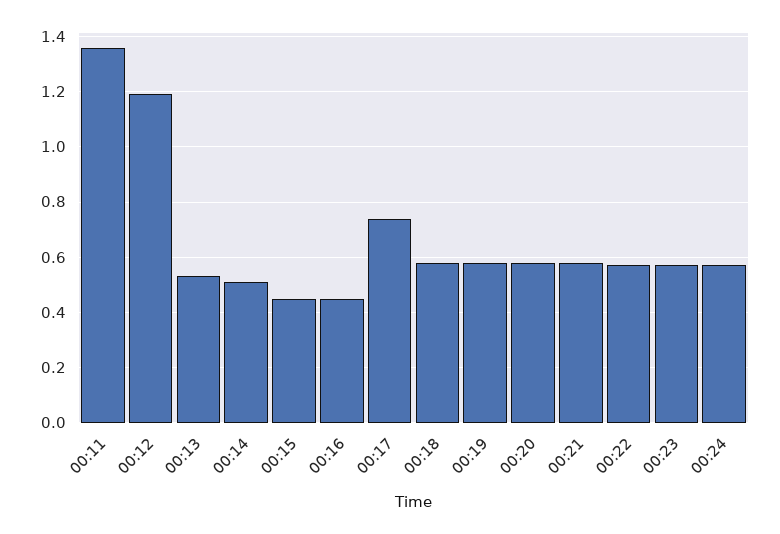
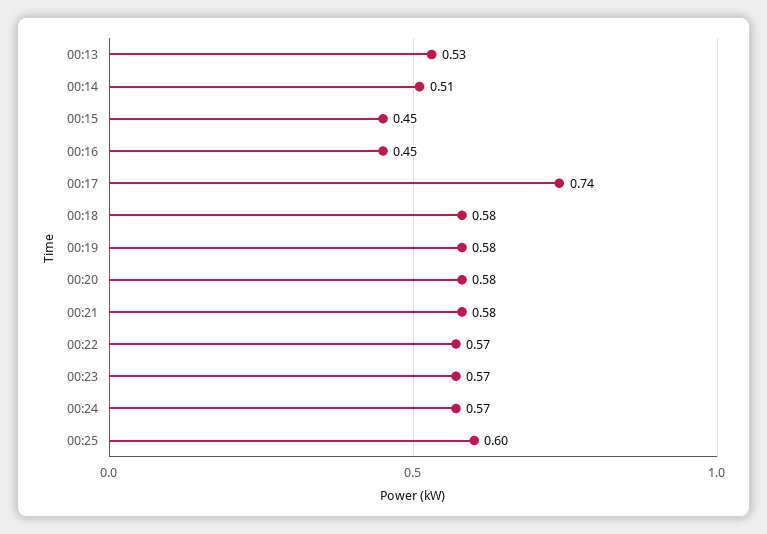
00:11: 1.35 -> none
00:12: 1.2 -> none
00:25: none -> 0.6

